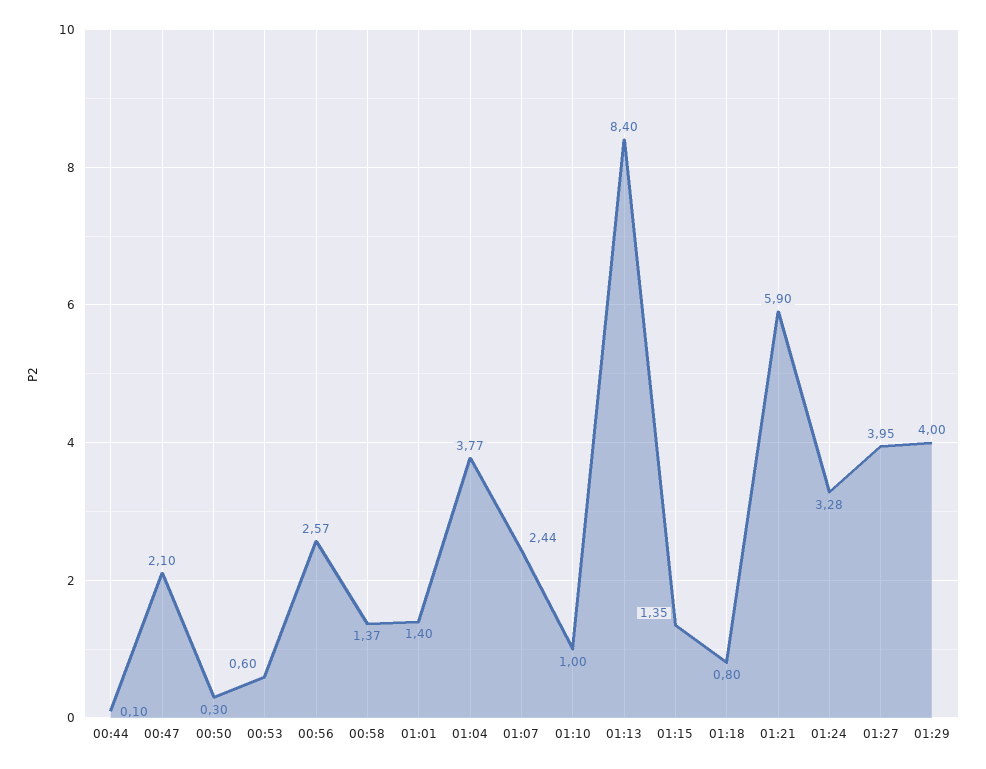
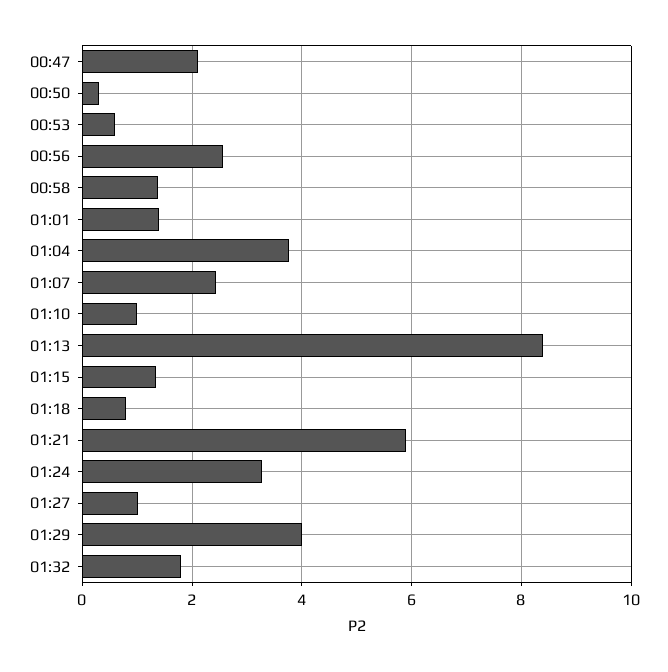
00:44: 0.1 -> none
01:27: 3.95 -> 1
01:32: none -> 1.8

